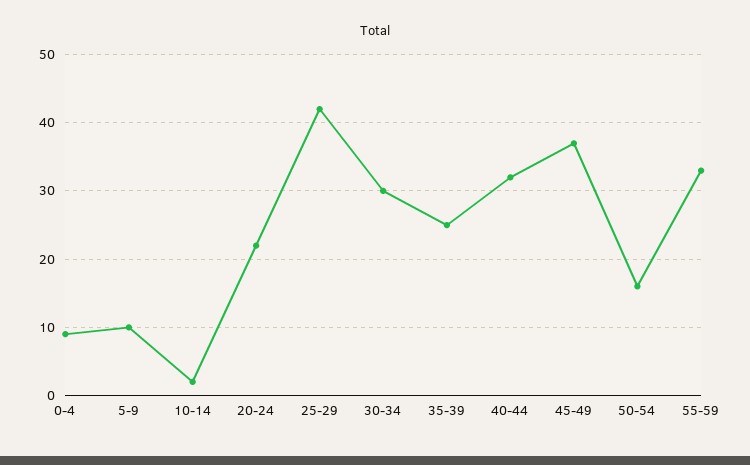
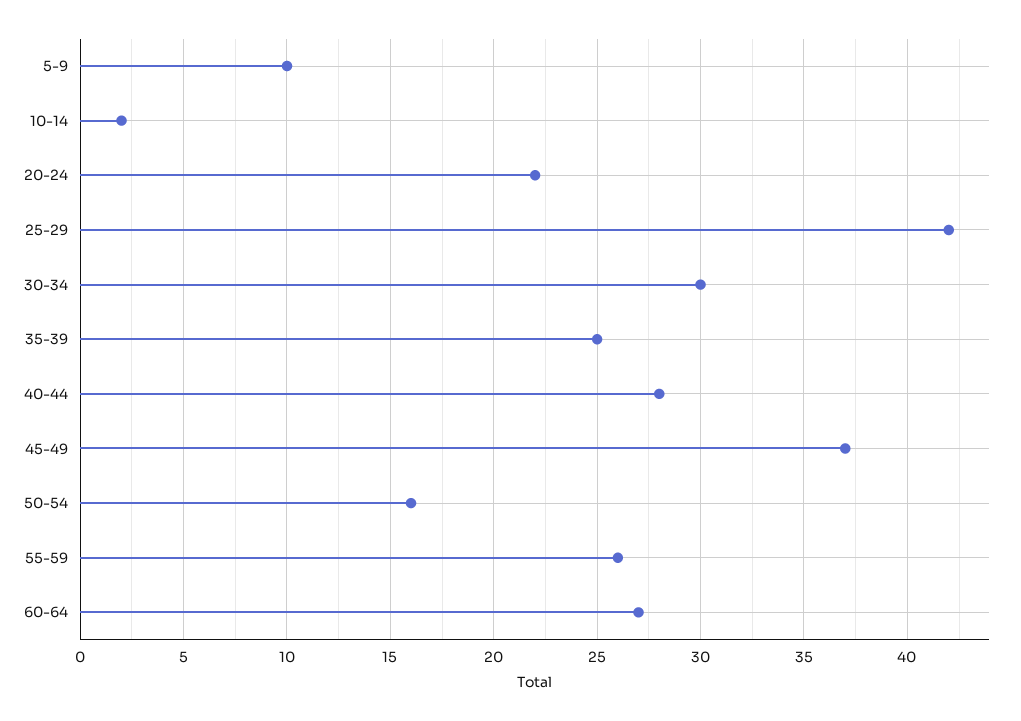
0-4: 9 -> none
40-44: 32 -> 28
55-59: 33 -> 26
60-64: none -> 27

